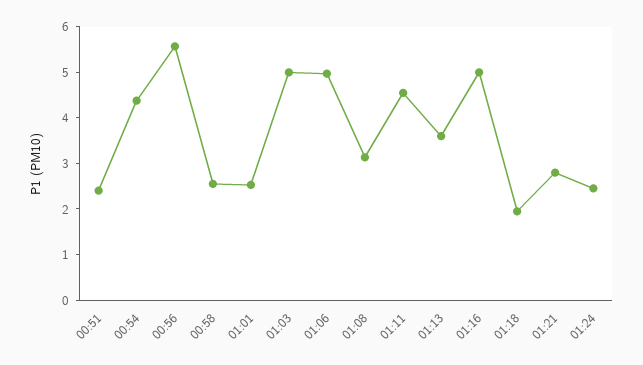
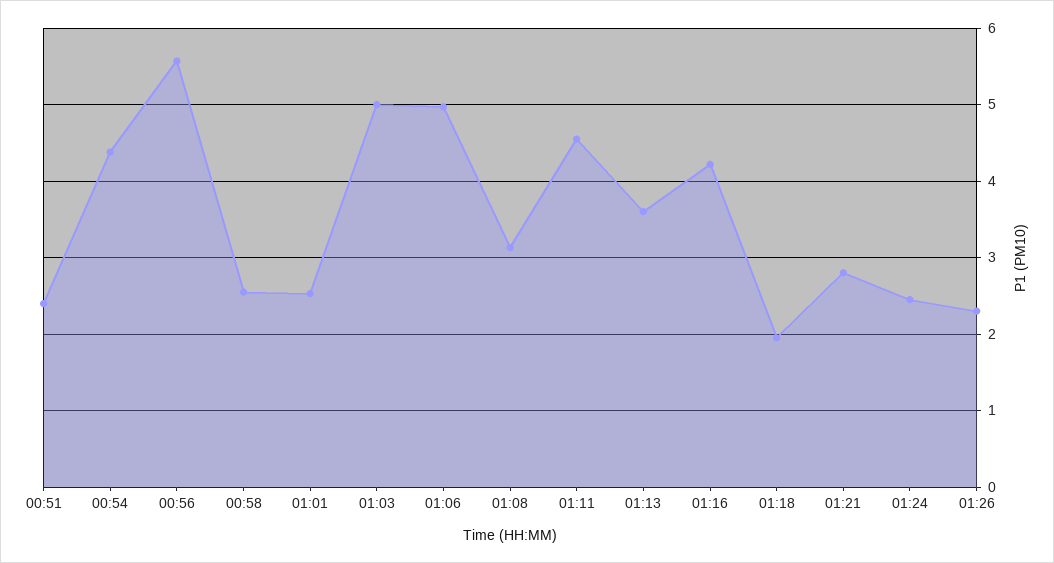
01:16: 5 -> 4.2
01:26: none -> 2.3

